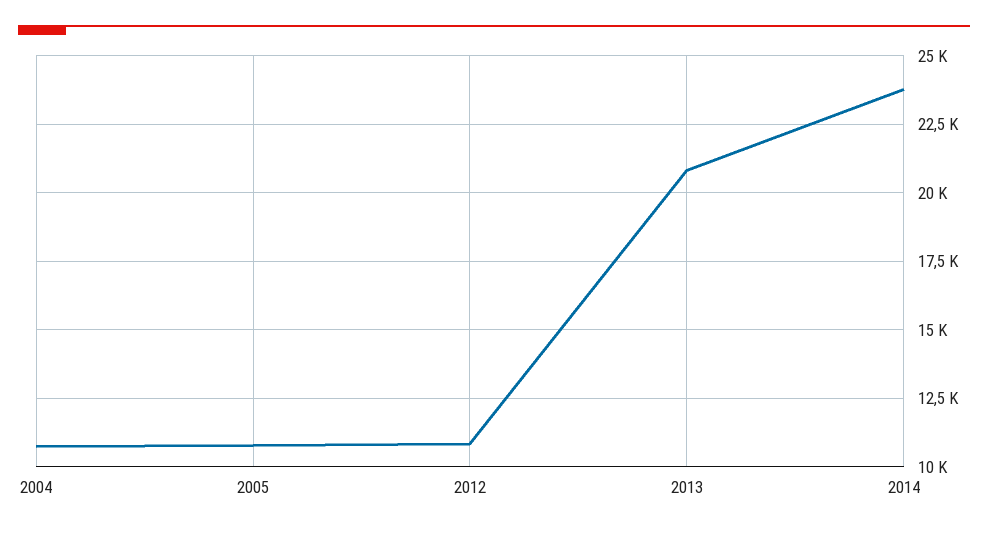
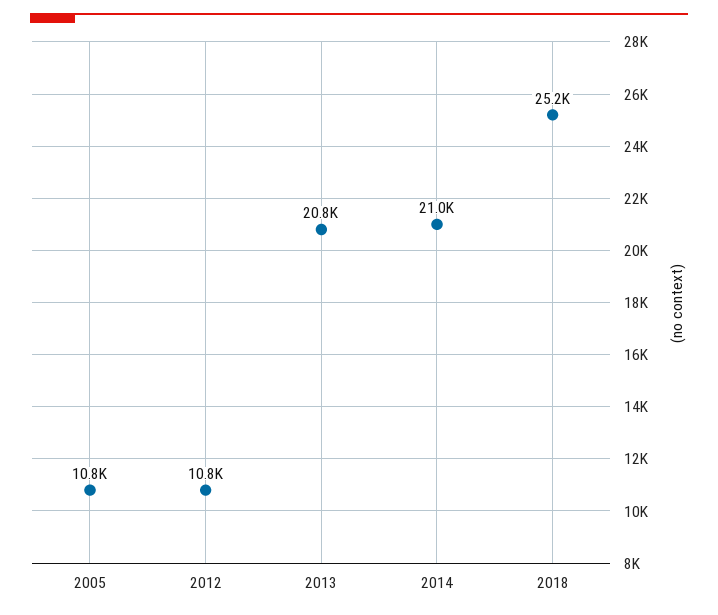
2004: 10750 -> none
2014: 23750 -> 21000
2018: none -> 25200

